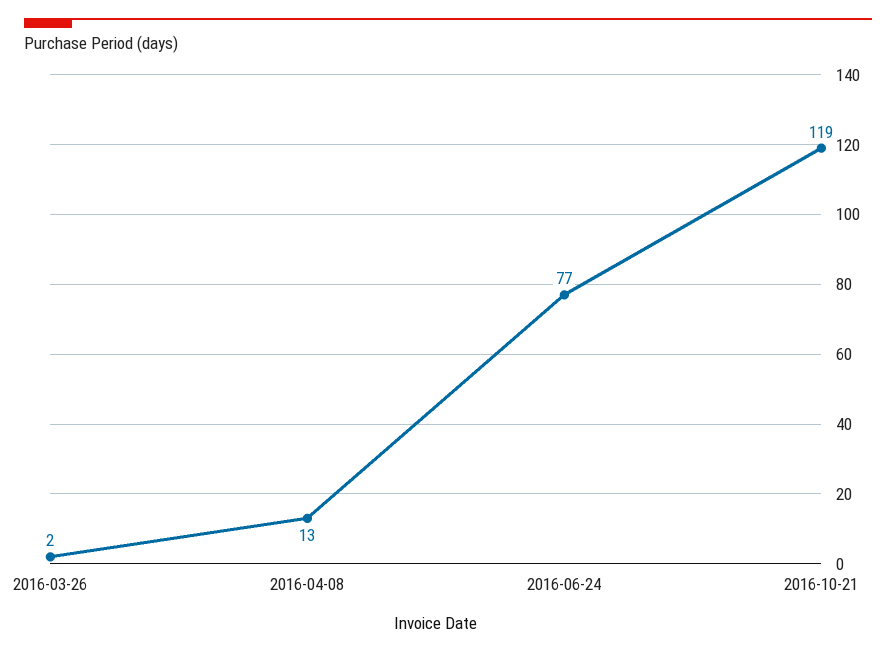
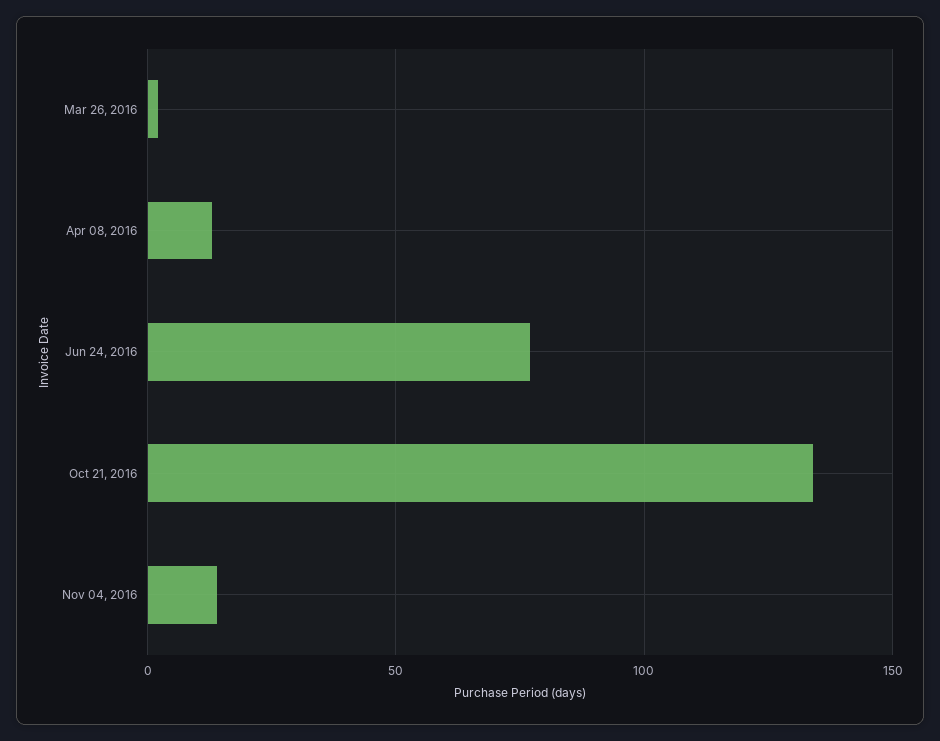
2016-10-21: 119 -> 135
Nov 04, 2016: none -> 15

